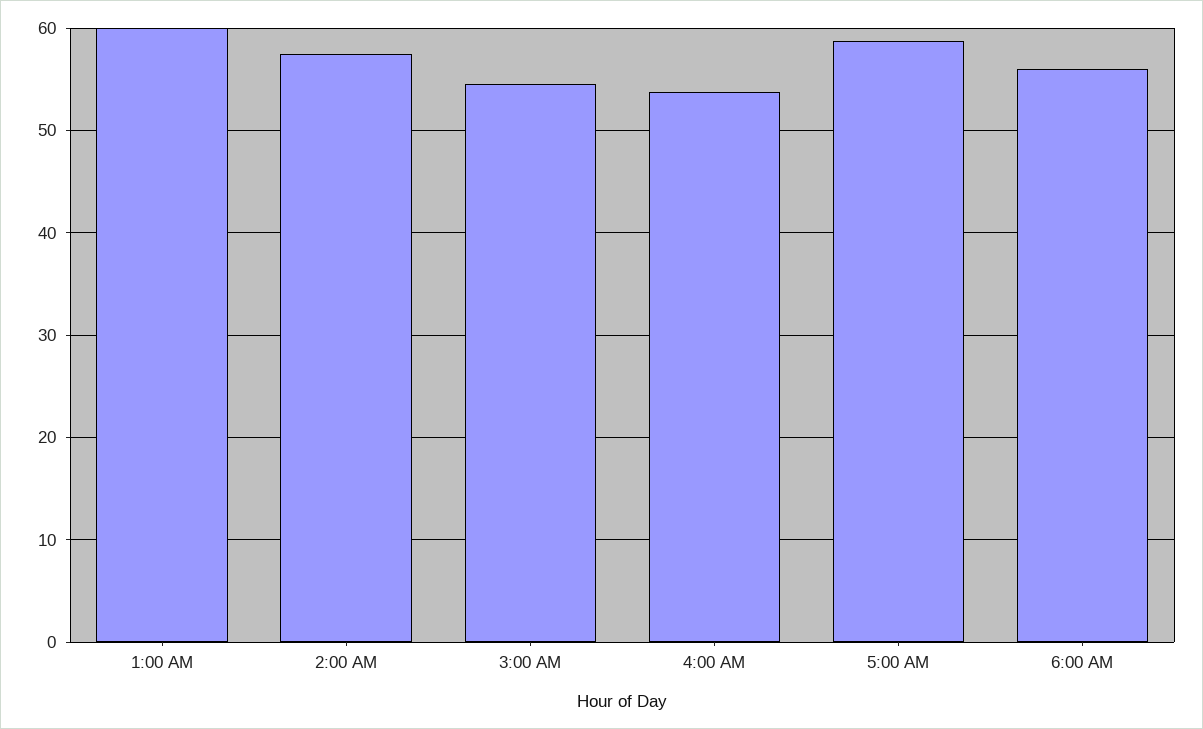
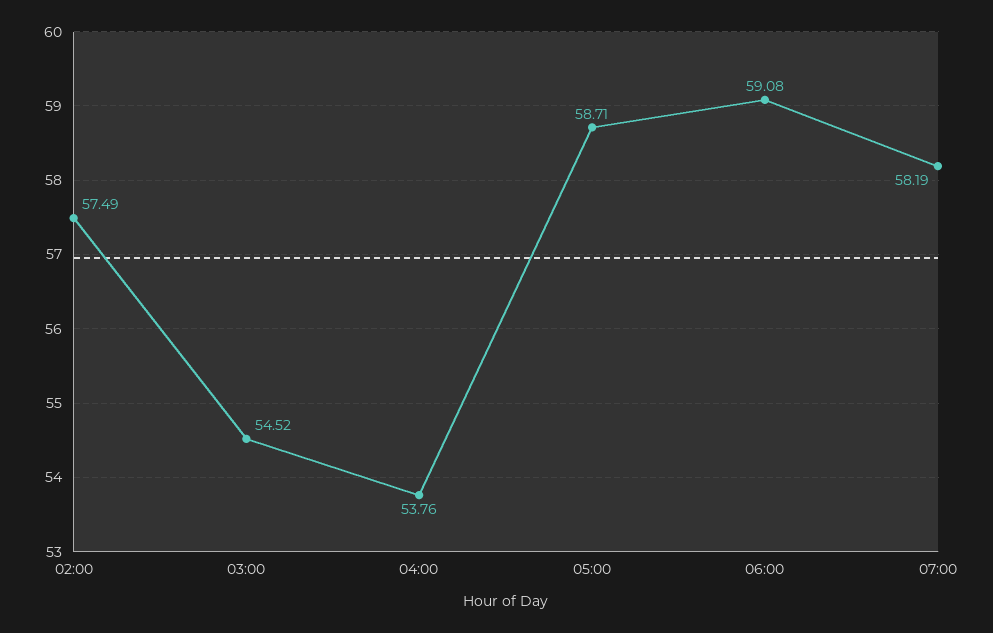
1:00 AM: 60 -> none
6:00 AM: 56 -> 59.08
07:00: none -> 58.19

